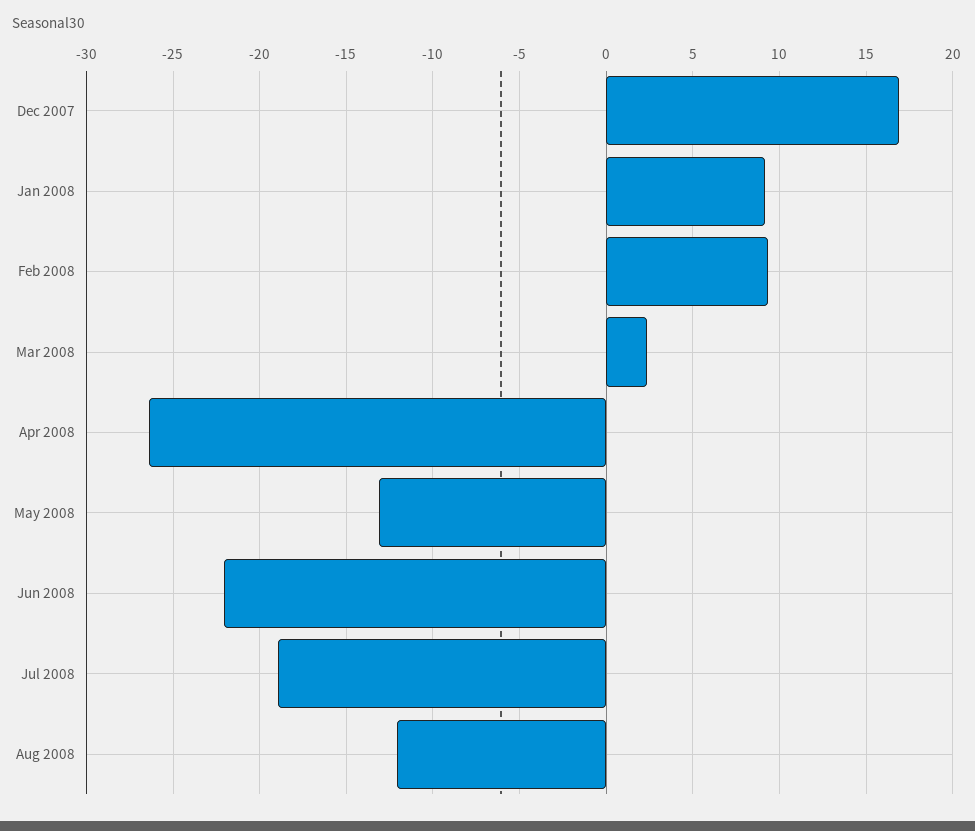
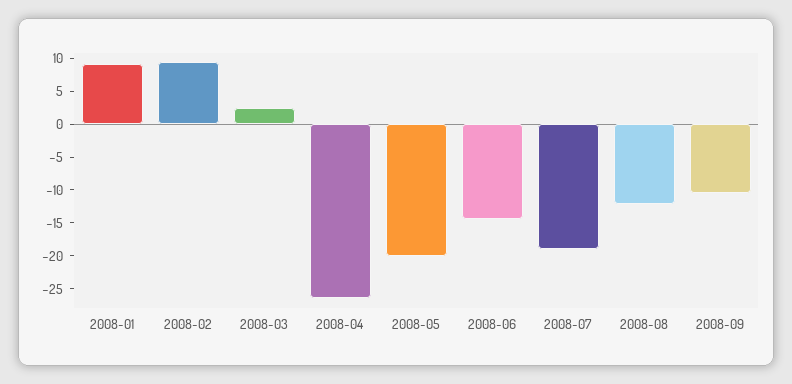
Dec 2007: 17 -> none
May 2008: -13 -> -20
Jun 2008: -22 -> -15
2008-09: none -> -10

